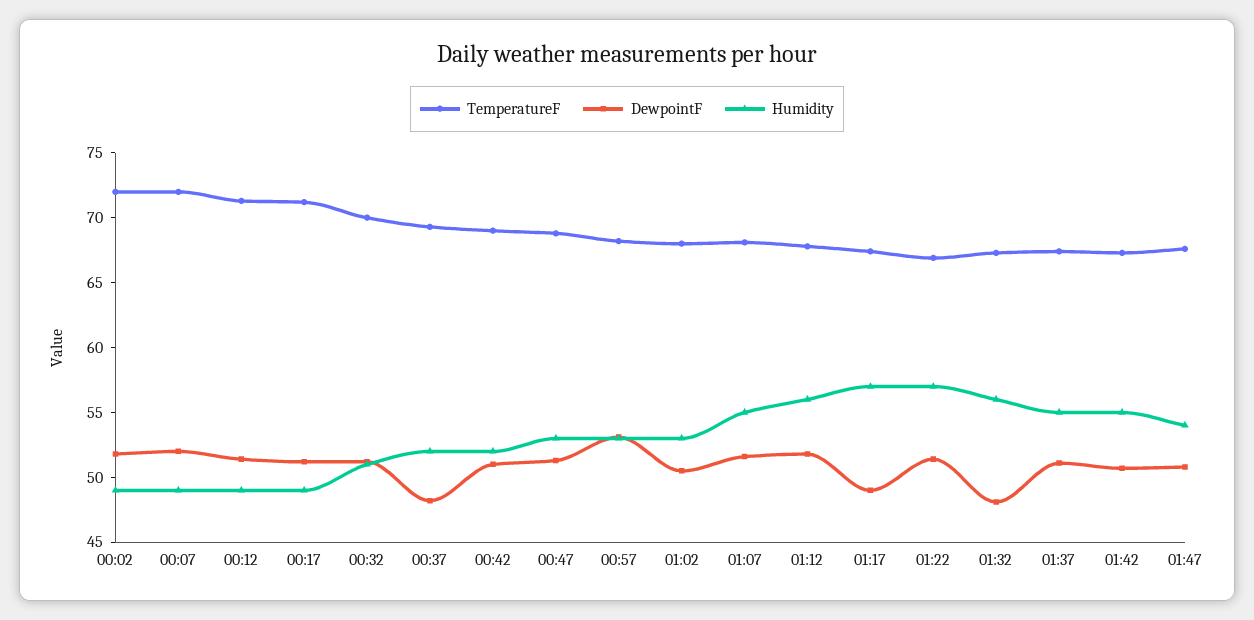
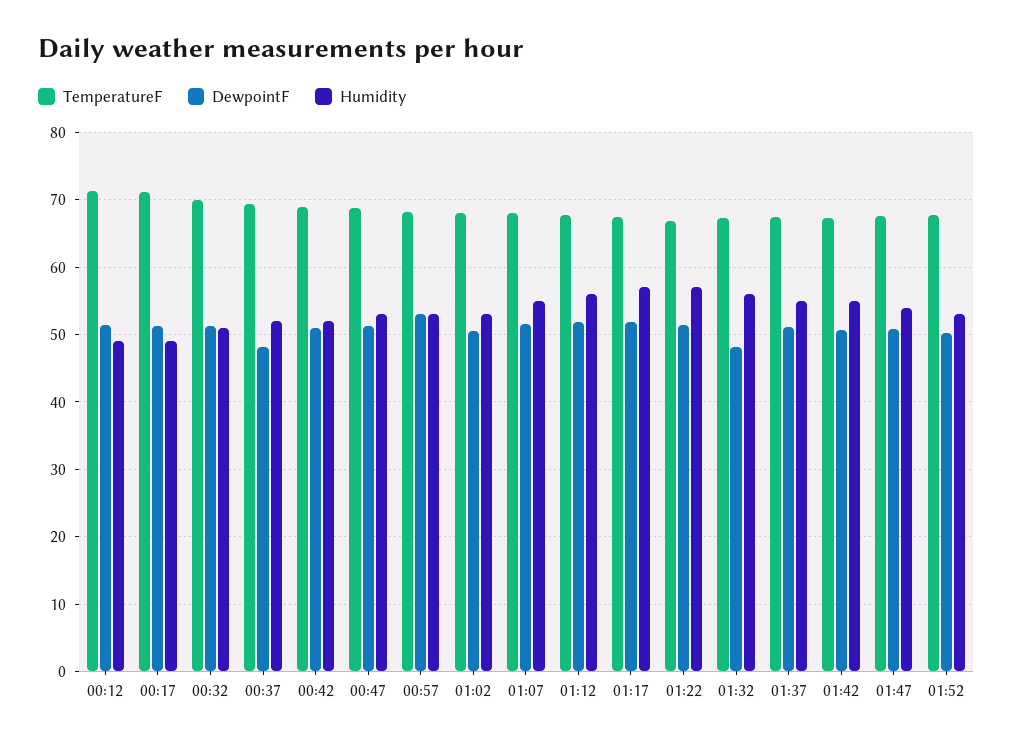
TemperatureF, 00:02: 72 -> none
DewpointF, 00:02: 52 -> none
Humidity, 00:02: 49 -> none
TemperatureF, 00:07: 72 -> none
DewpointF, 00:07: 52 -> none
Humidity, 00:07: 49 -> none
DewpointF, 01:17: 49 -> 52
TemperatureF, 01:52: none -> 68
DewpointF, 01:52: none -> 50
Humidity, 01:52: none -> 53

